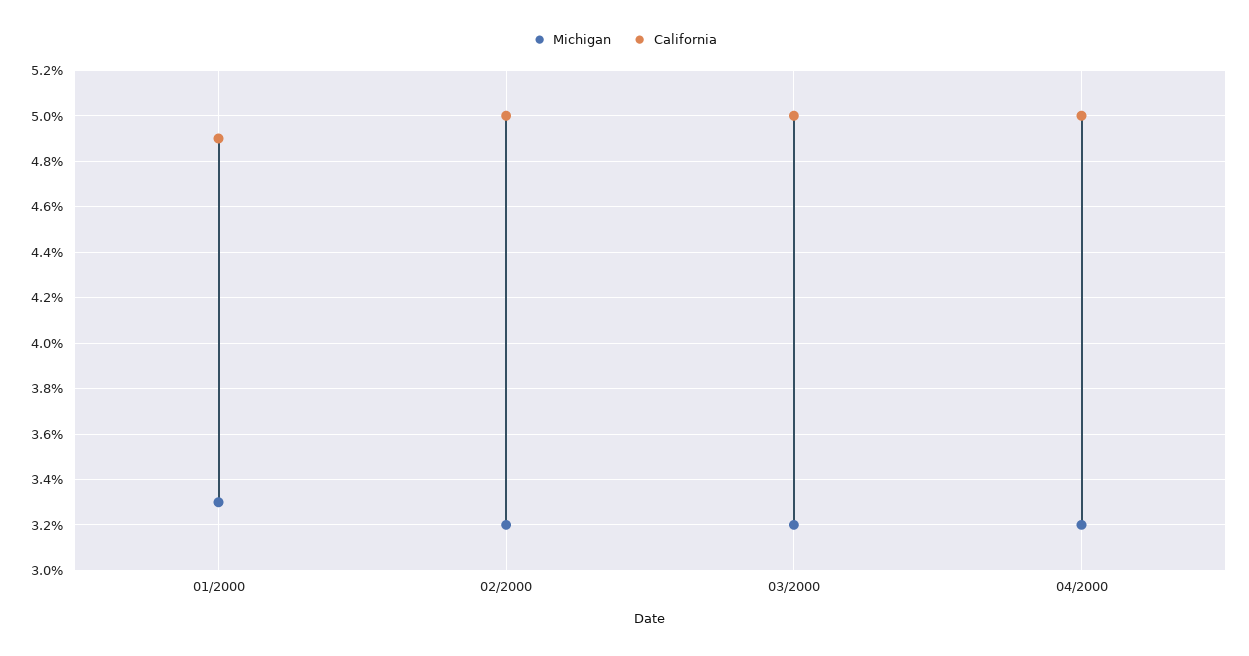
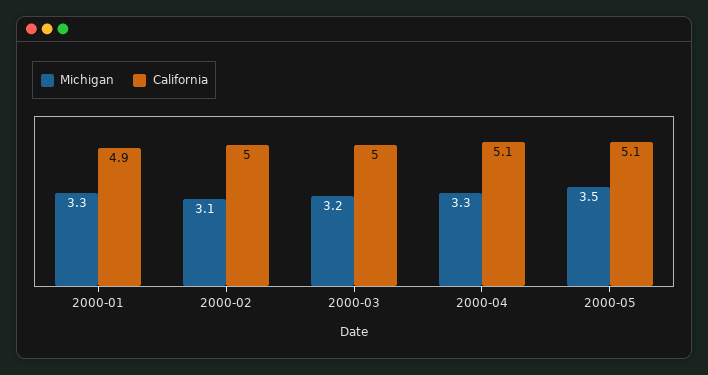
Michigan, 02/2000: 3.2 -> 3.1
Michigan, 04/2000: 3.2 -> 3.3
California, 04/2000: 5 -> 5.1
Michigan, 2000-05: none -> 3.5
California, 2000-05: none -> 5.1

